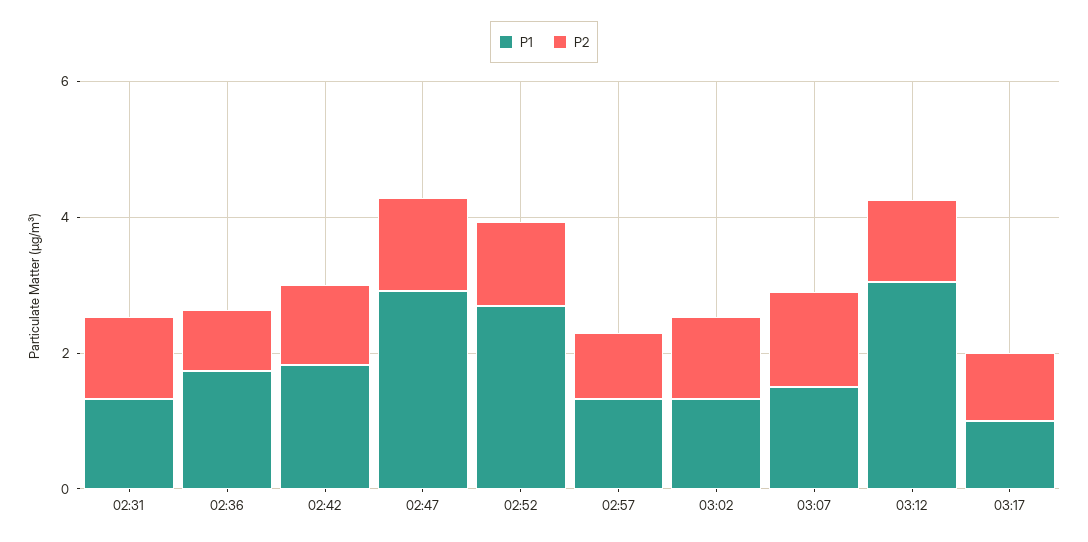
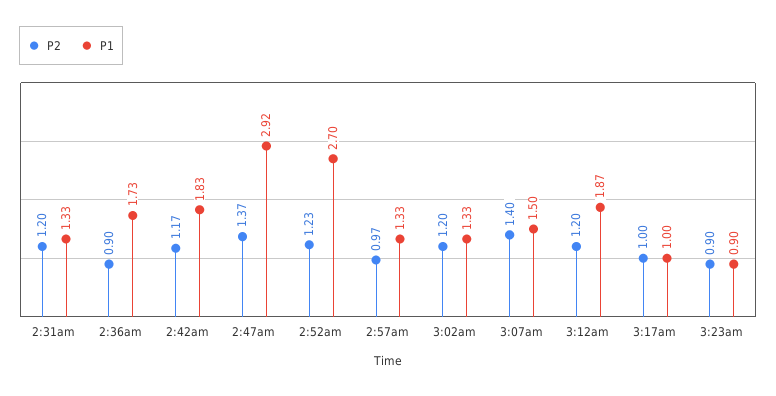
P1, 03:12: 3 -> 1.87
P2, 3:23am: none -> 0.9
P1, 3:23am: none -> 0.9

